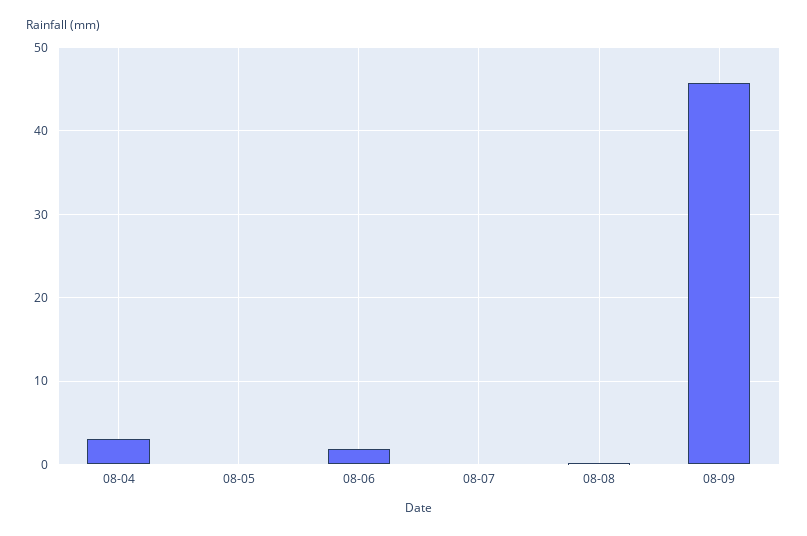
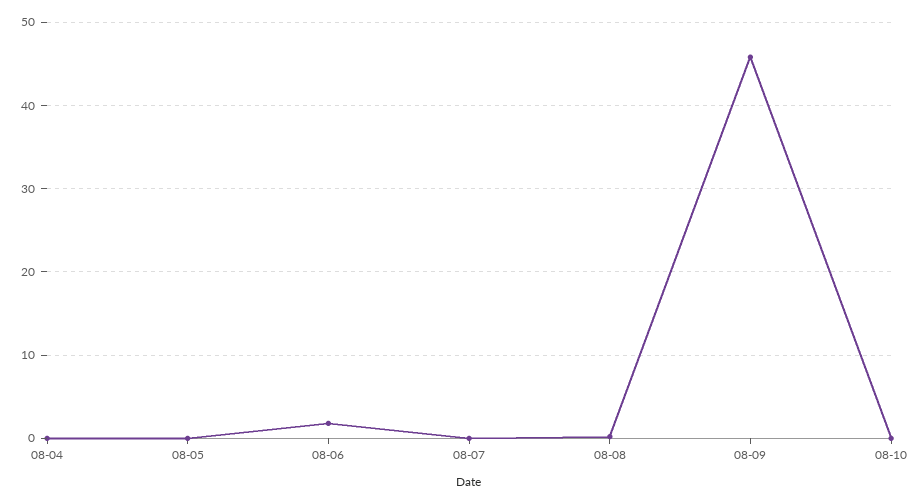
08-04: 3 -> 0
08-10: none -> 0

